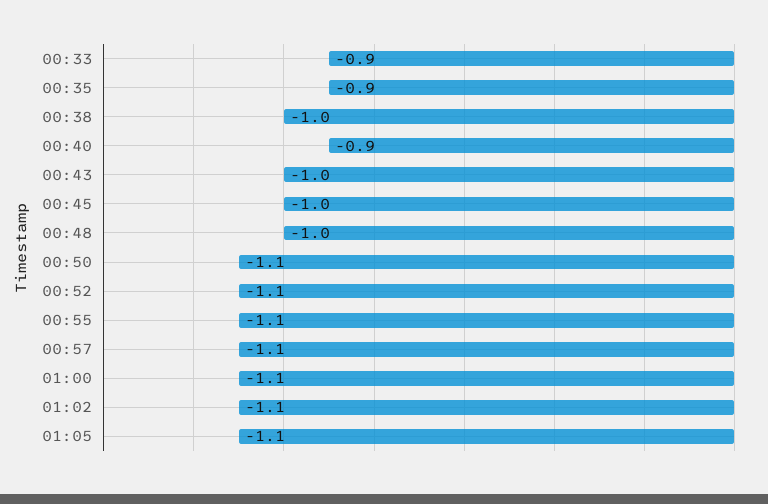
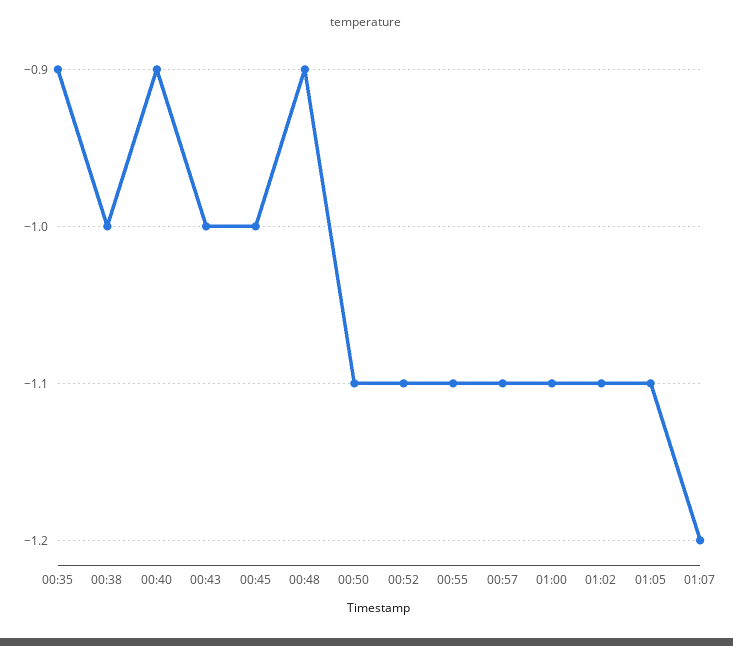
00:33: -0.9 -> none
00:48: -1 -> -0.9
01:07: none -> -1.2

